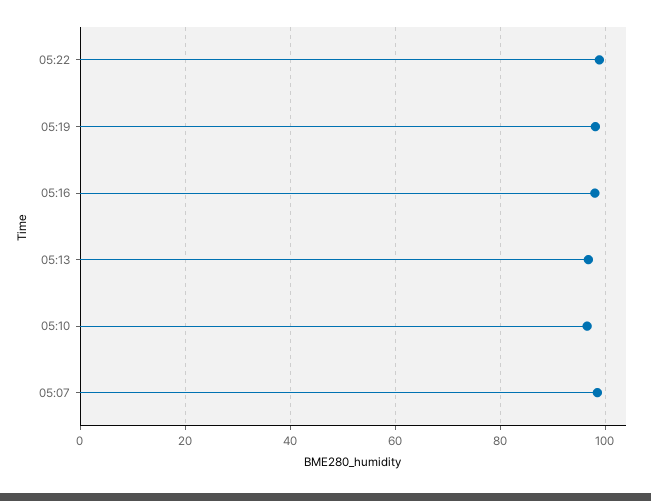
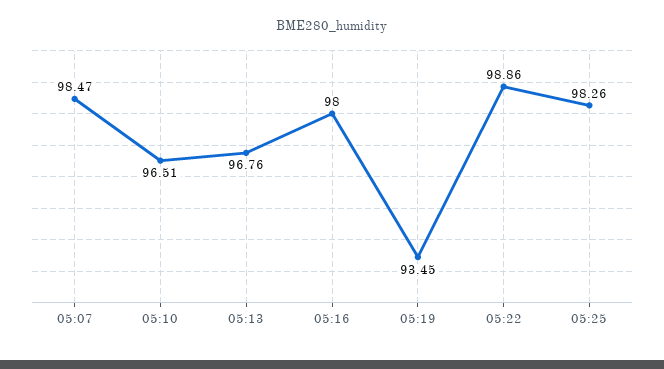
05:19: 98 -> 93.45
05:25: none -> 98.26

